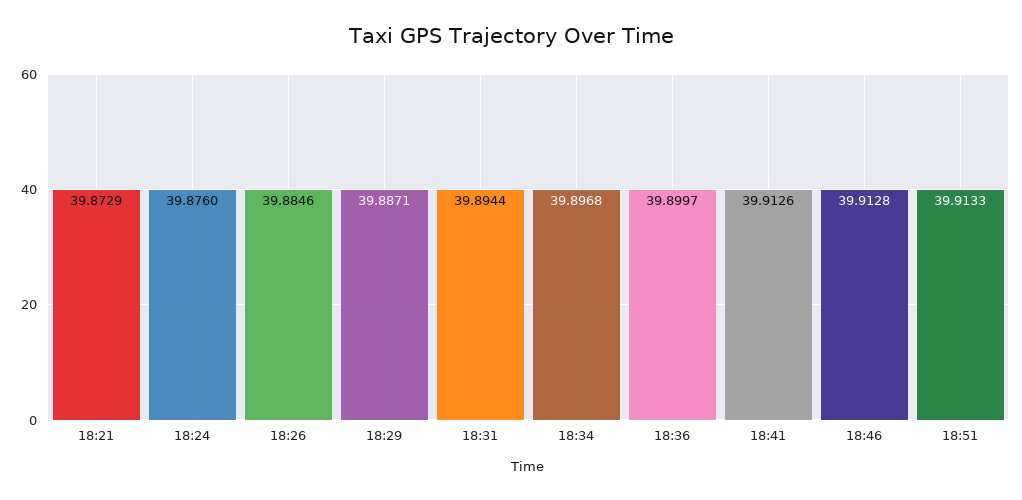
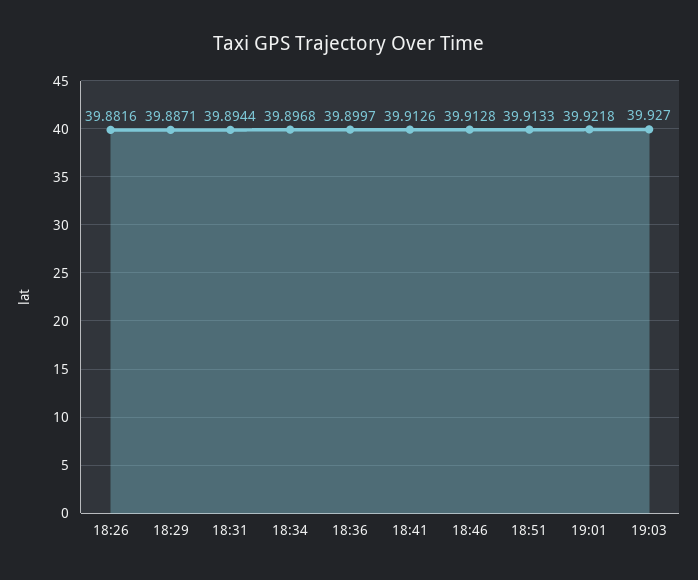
18:21: 39.8729 -> none
18:24: 39.876 -> none
18:26: 39.8846 -> 39.8816
19:01: none -> 39.9218
19:03: none -> 39.927

